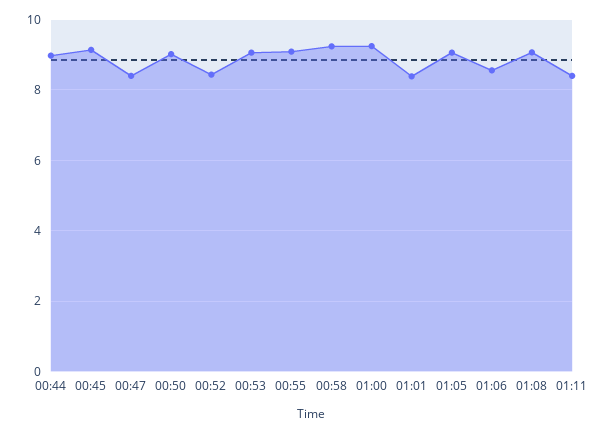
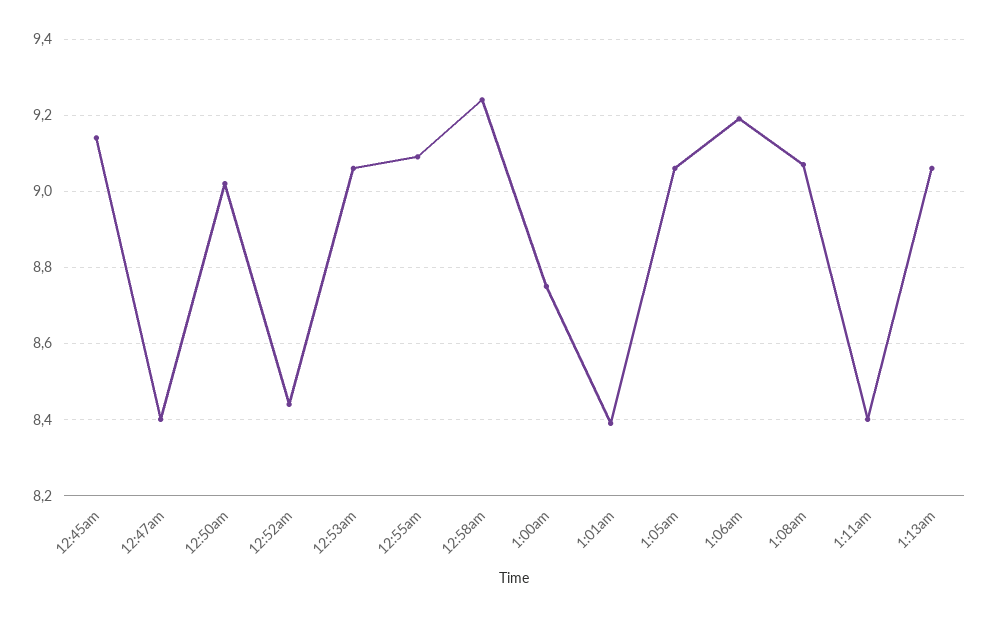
00:44: 9 -> none
01:00: 9.2 -> 8.75
01:06: 8.6 -> 9.2
1:13am: none -> 9.05

